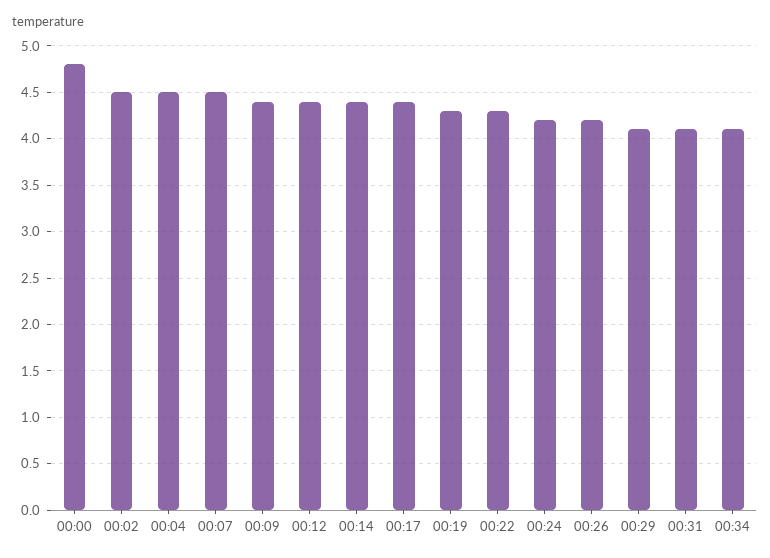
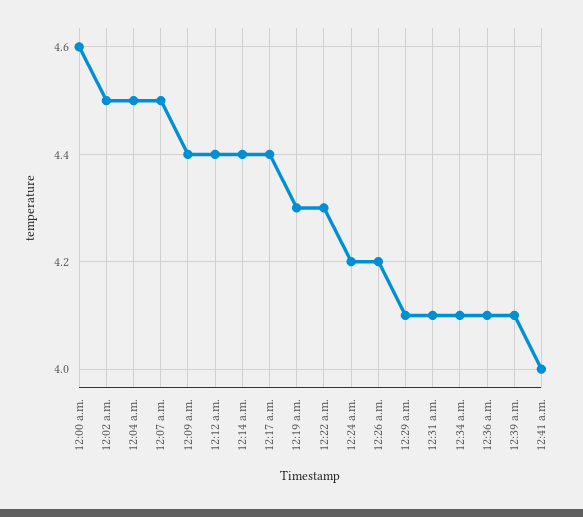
00:00: 4.8 -> 4.6
12:36 a.m.: none -> 4.1
12:39 a.m.: none -> 4.1
12:41 a.m.: none -> 4

